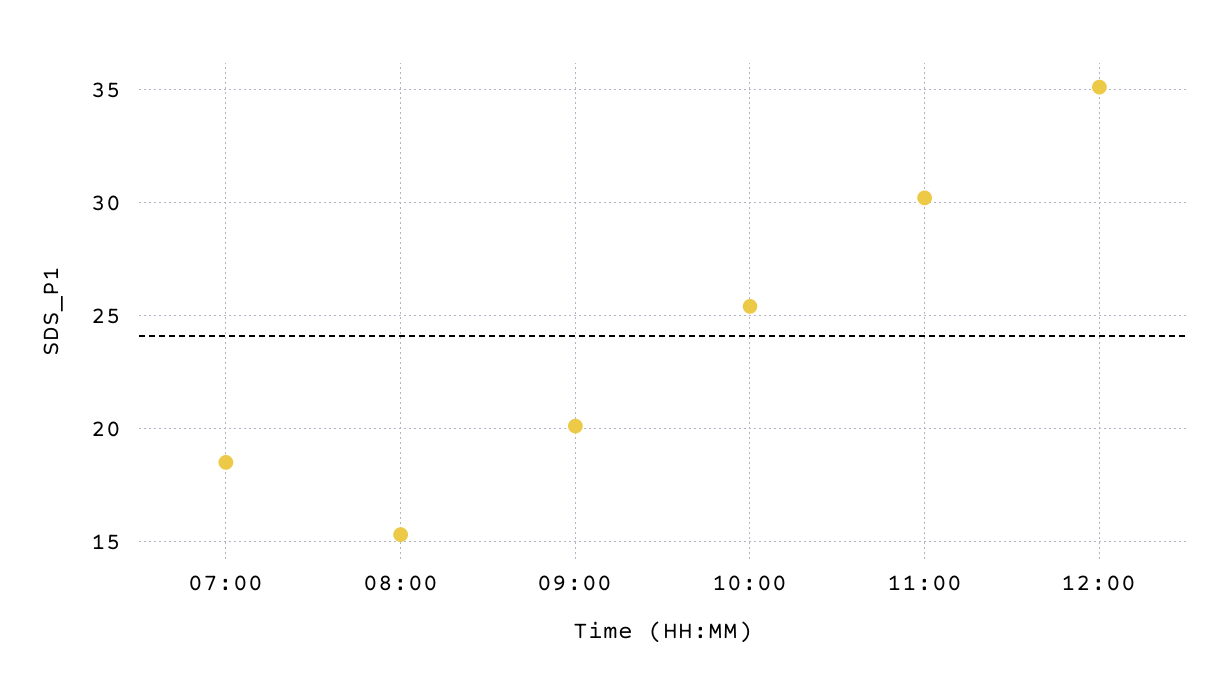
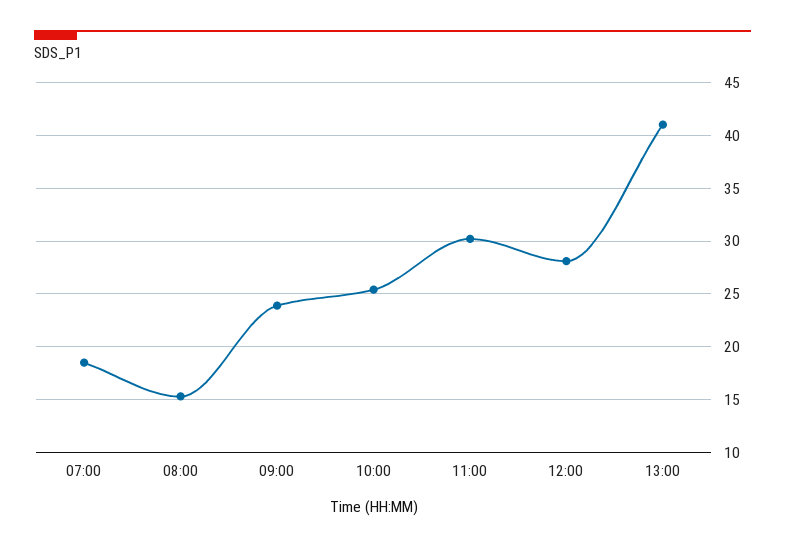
09:00: 20 -> 24
12:00: 35 -> 28
13:00: none -> 41

